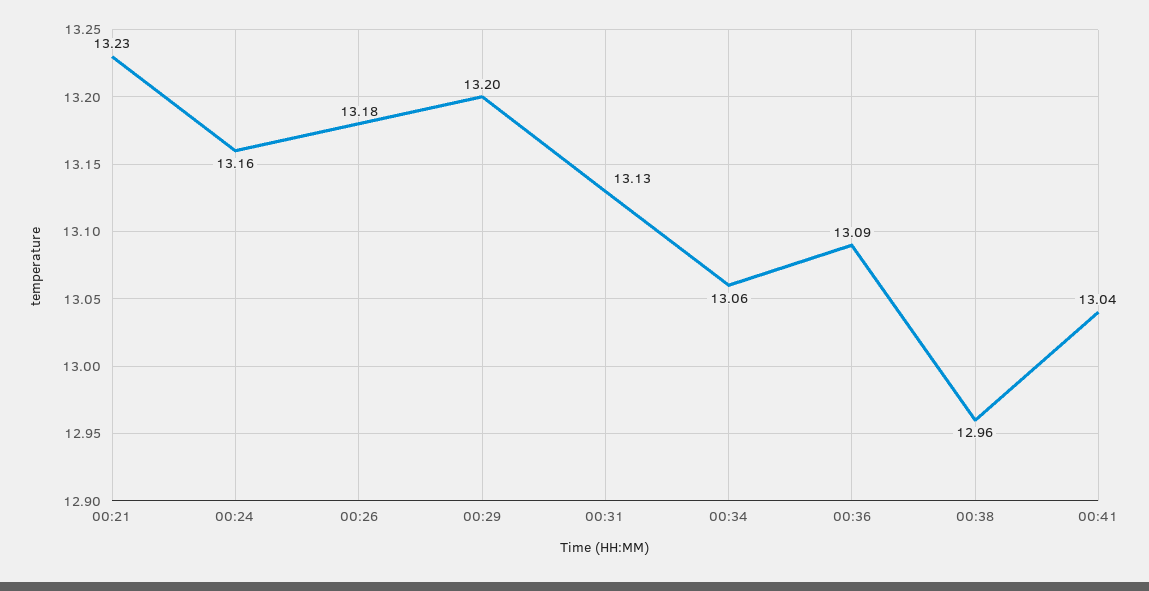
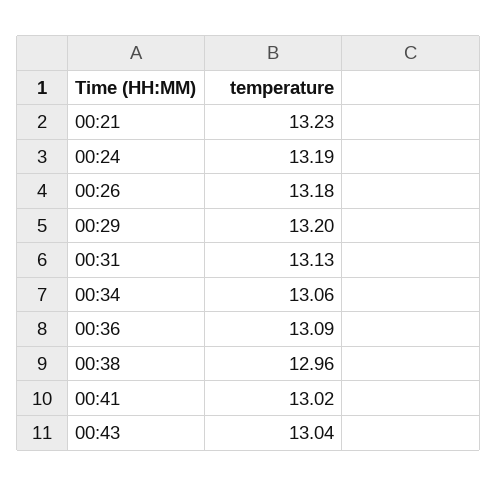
00:24: 13.16 -> 13.19
00:41: 13.04 -> 13.02
00:43: none -> 13.04

